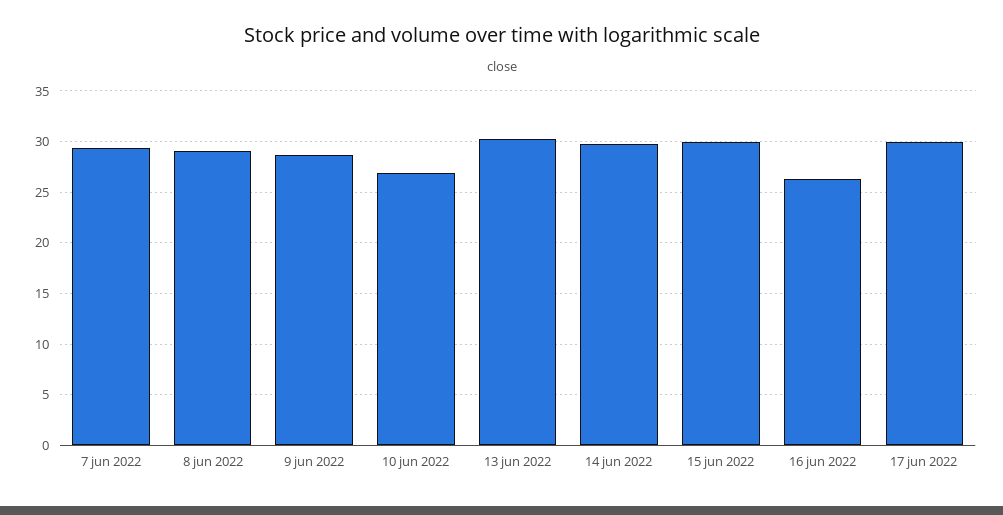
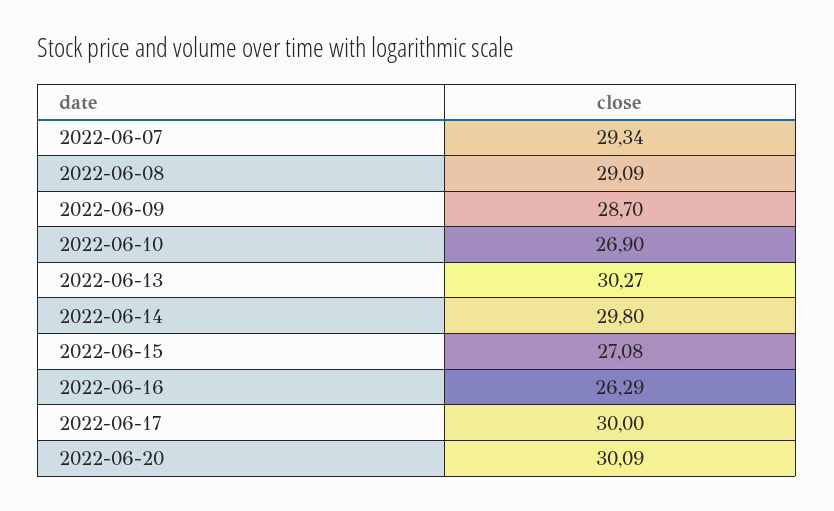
15 jun 2022: 30 -> 27.08
2022-06-20: none -> 30.09

